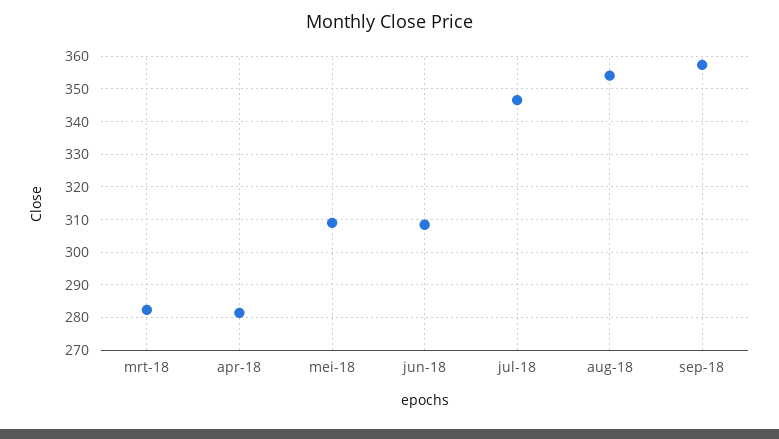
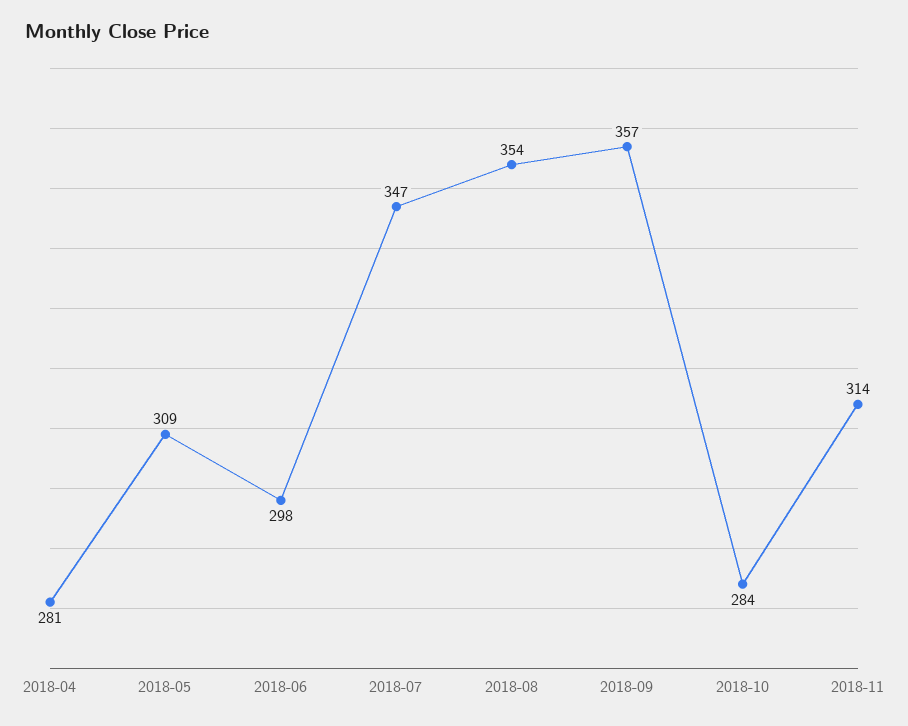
mrt-18: 282 -> none
jun-18: 308 -> 298
2018-10: none -> 284
2018-11: none -> 314

